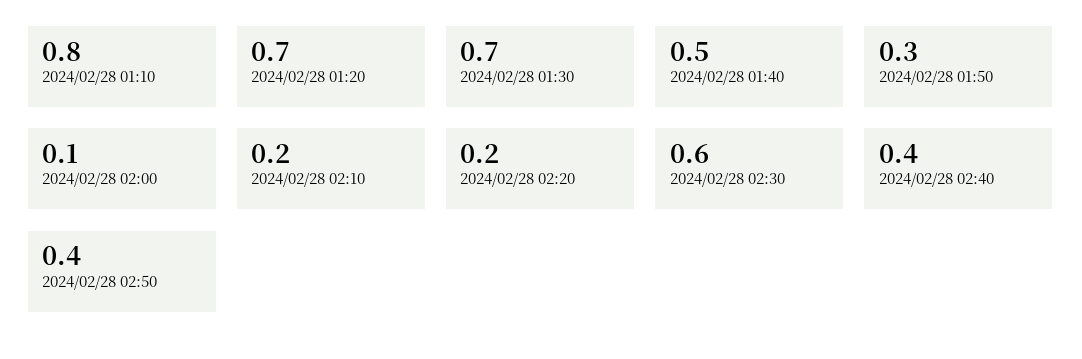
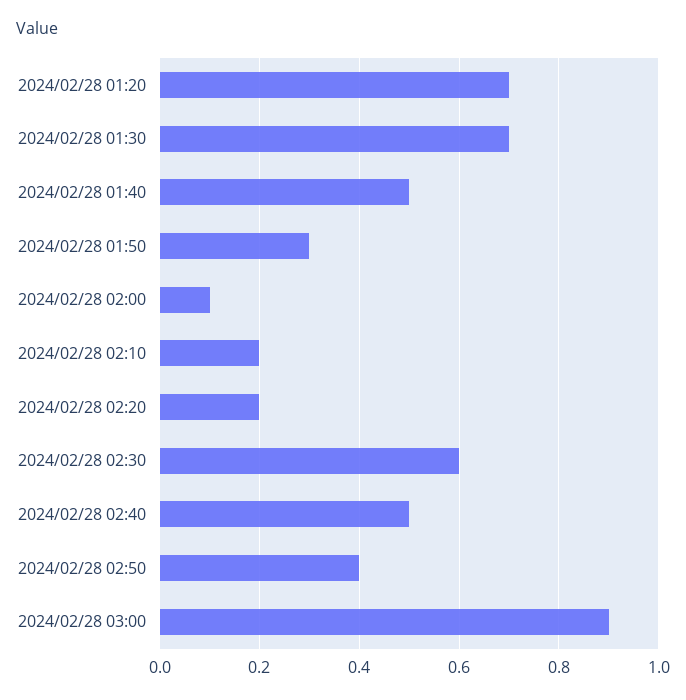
2024/02/28 01:10: 0.8 -> none
2024/02/28 02:40: 0.4 -> 0.5
2024/02/28 03:00: none -> 0.9

